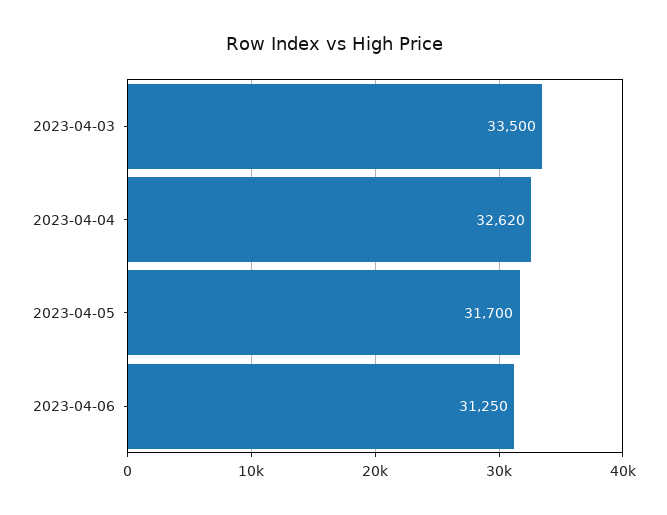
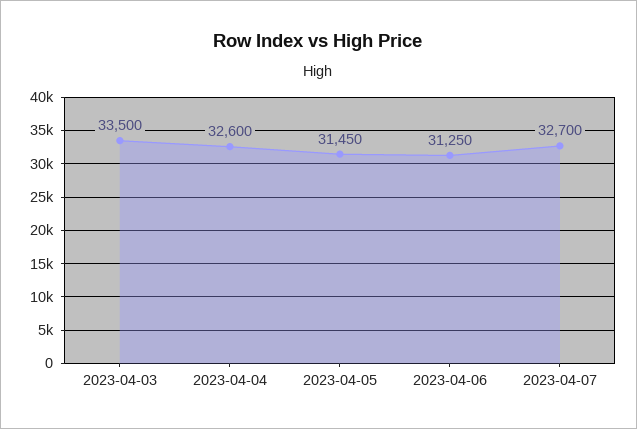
2023-04-04: 32620 -> 32600
2023-04-05: 31700 -> 31450
2023-04-07: none -> 32700

